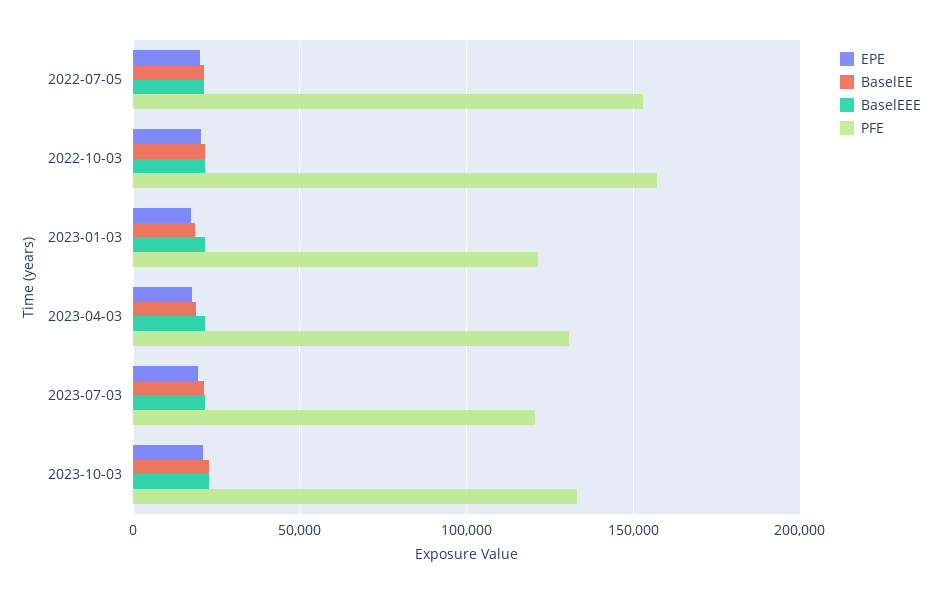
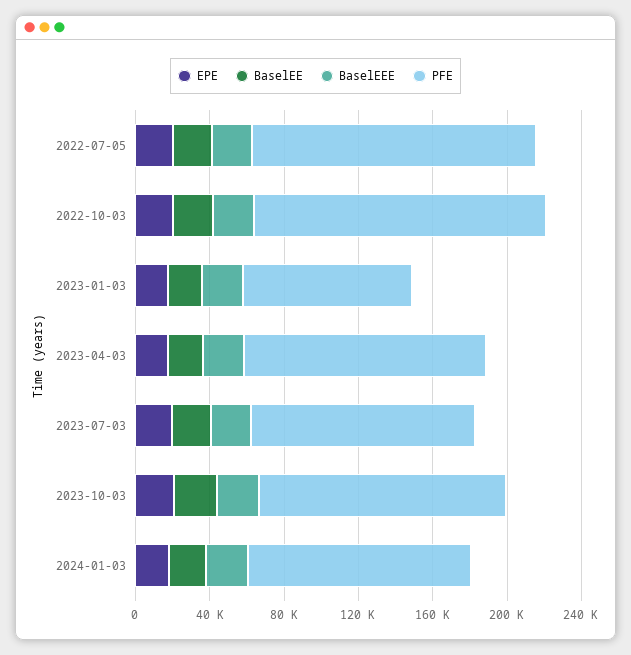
PFE, 2023-01-03: 120000 -> 90000
EPE, 2024-01-03: none -> 20000
BaselEE, 2024-01-03: none -> 20000
BaselEEE, 2024-01-03: none -> 20000
PFE, 2024-01-03: none -> 120000

